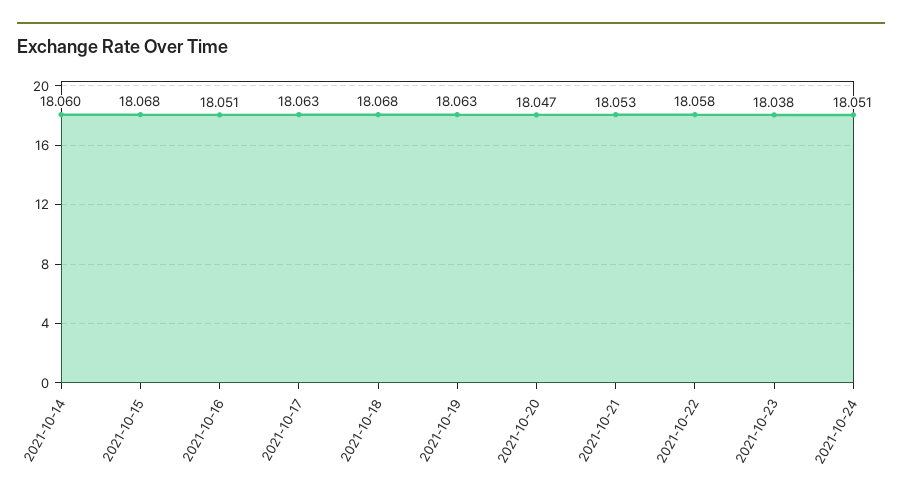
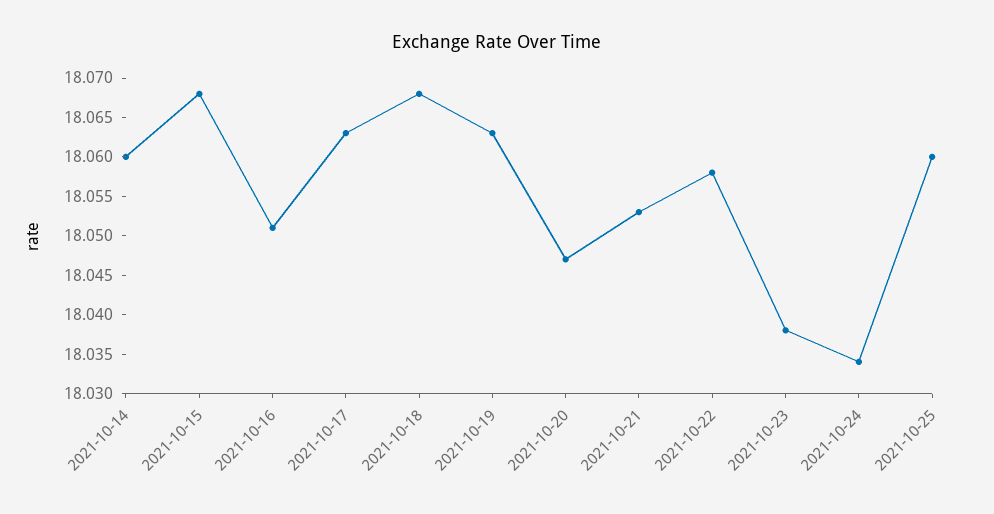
2021-10-24: 18.051 -> 18.035
2021-10-25: none -> 18.06

